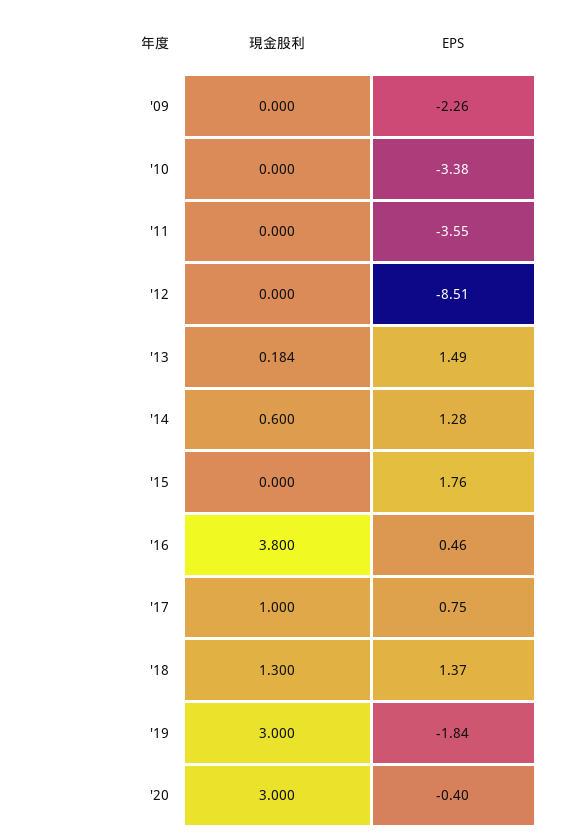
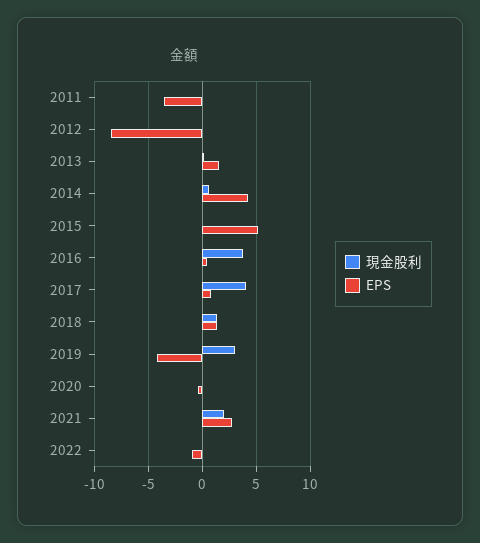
現金股利, '09: 0 -> none
EPS, '09: -2.26 -> none
現金股利, '10: 0 -> none
EPS, '10: -3.38 -> none
EPS, '14: 1.28 -> 4
EPS, '15: 1.76 -> 5
現金股利, '17: 1 -> 4
EPS, '19: -1.84 -> -4
現金股利, '20: 3 -> 0
現金股利, 2021: none -> 2
EPS, 2021: none -> 3
現金股利, 2022: none -> 0
EPS, 2022: none -> -1

